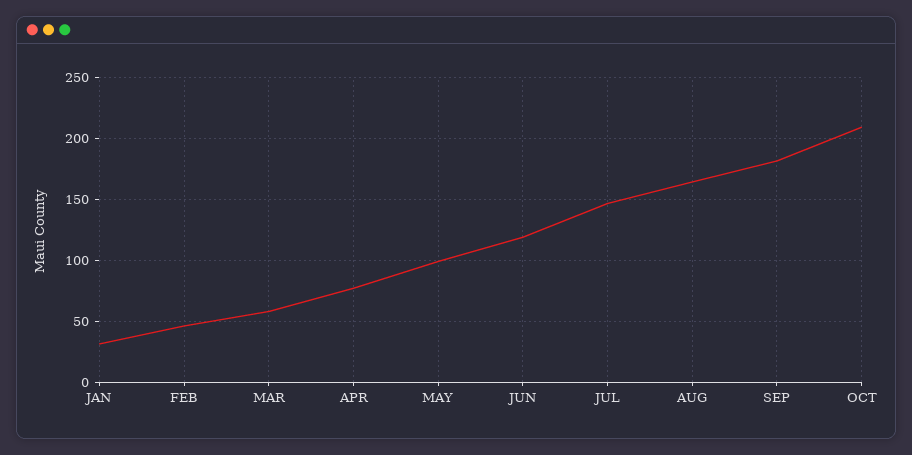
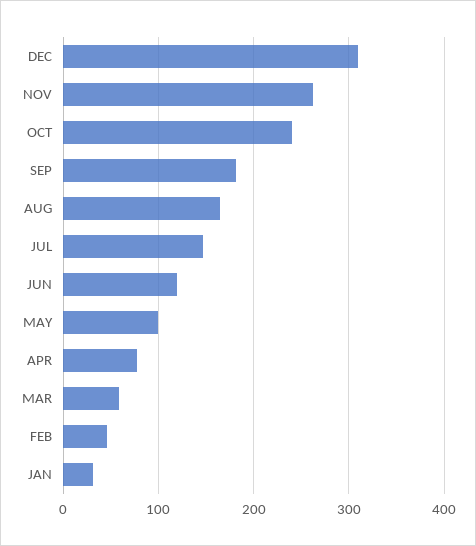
OCT: 210 -> 240
DEC: none -> 310
NOV: none -> 260

